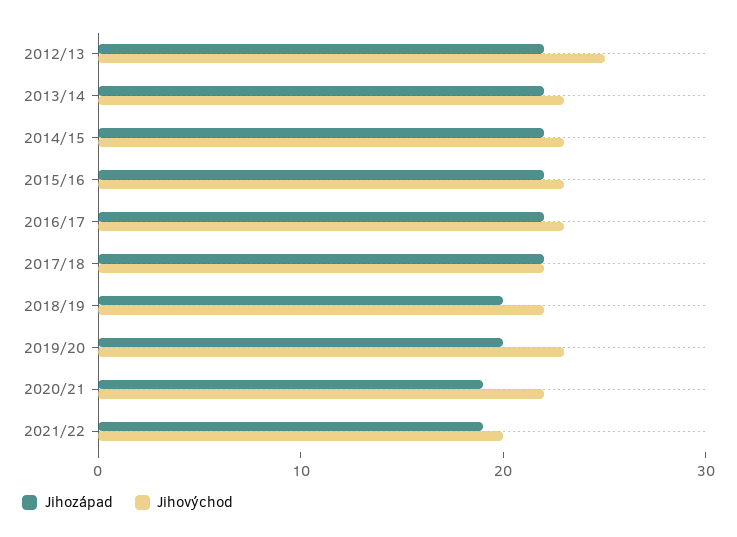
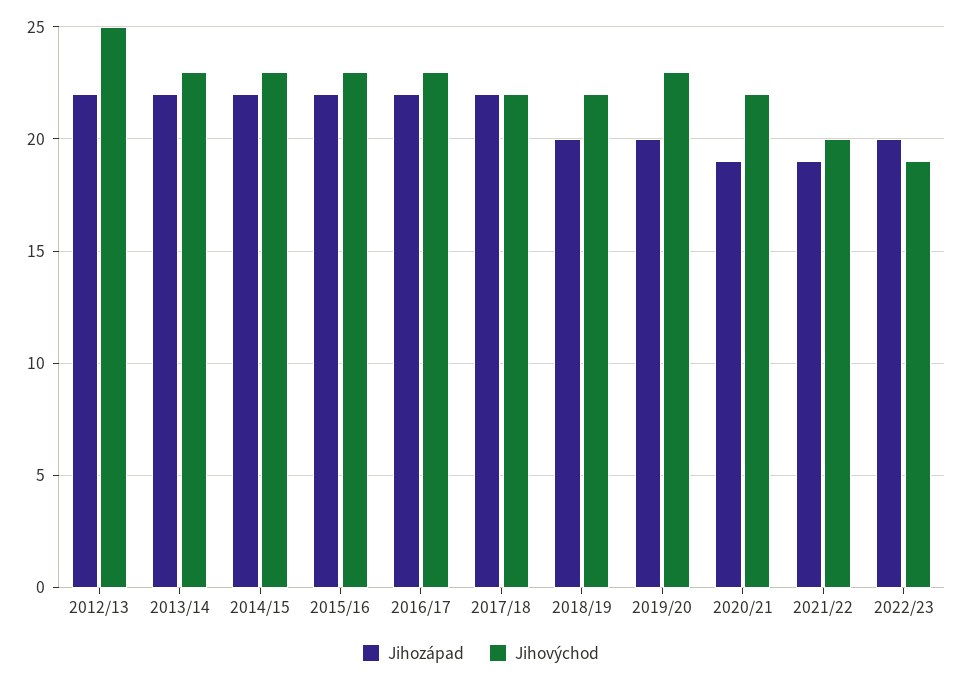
Jihozápad, 2022/23: none -> 20
Jihovýchod, 2022/23: none -> 19

